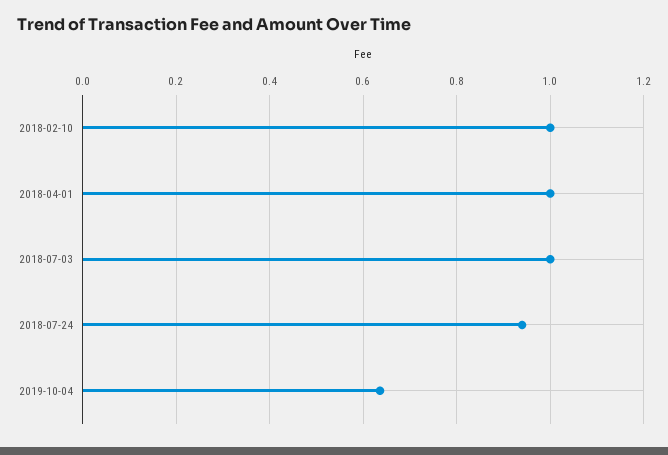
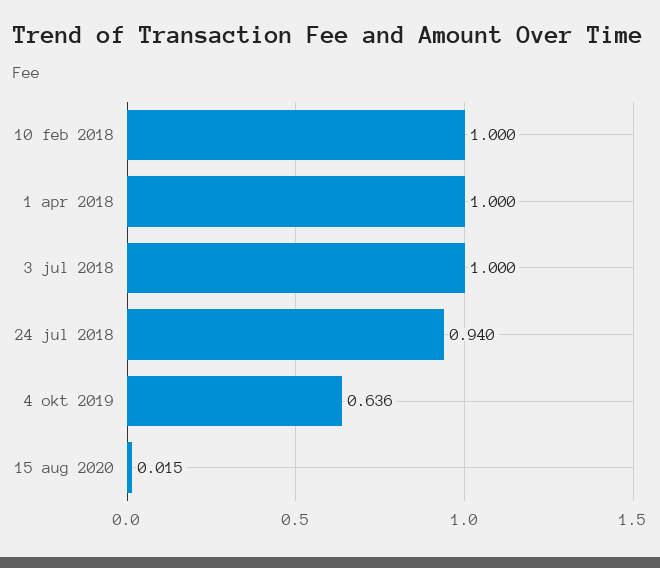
15 aug 2020: none -> 0.015

